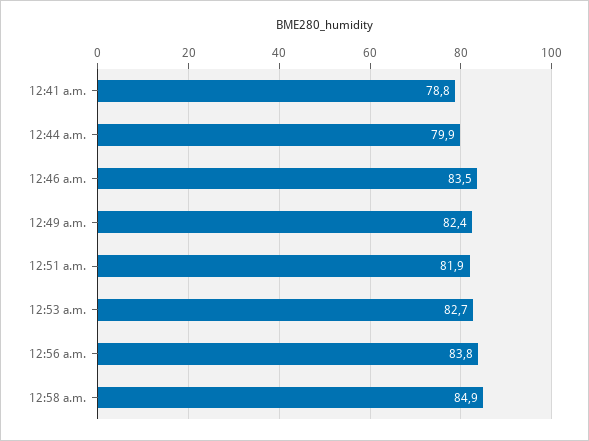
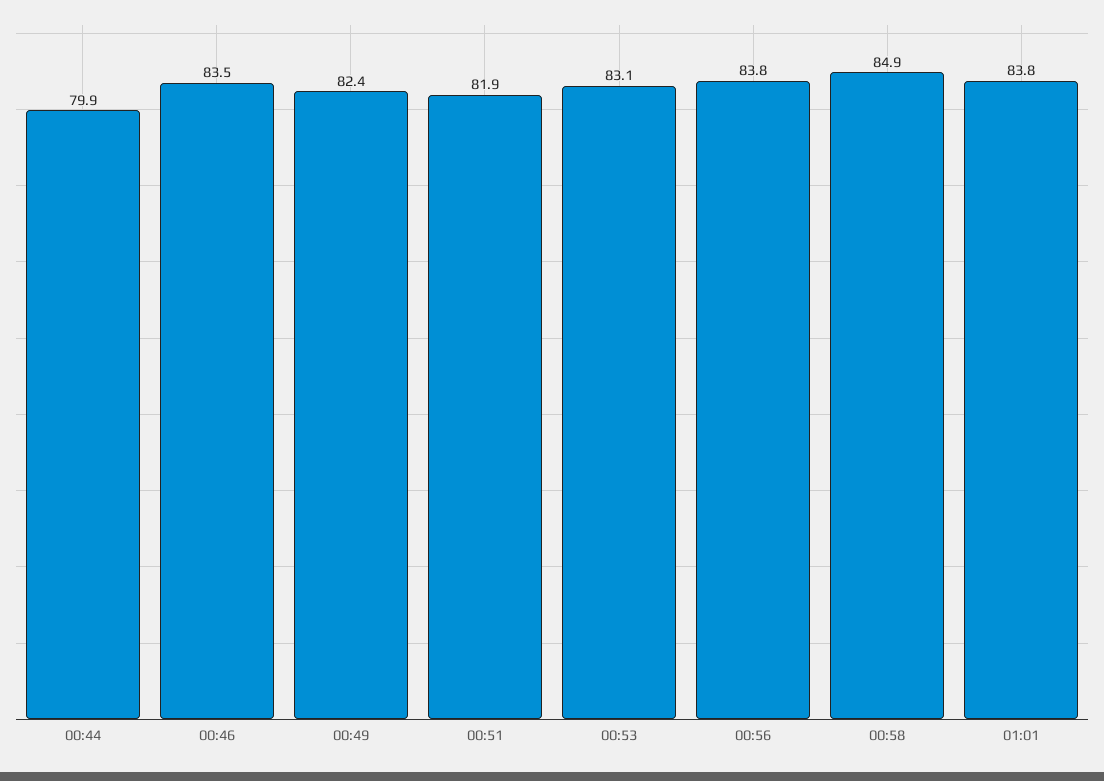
12:41 a.m.: 78.8 -> none
12:53 a.m.: 82.7 -> 83.1
01:01: none -> 83.8

